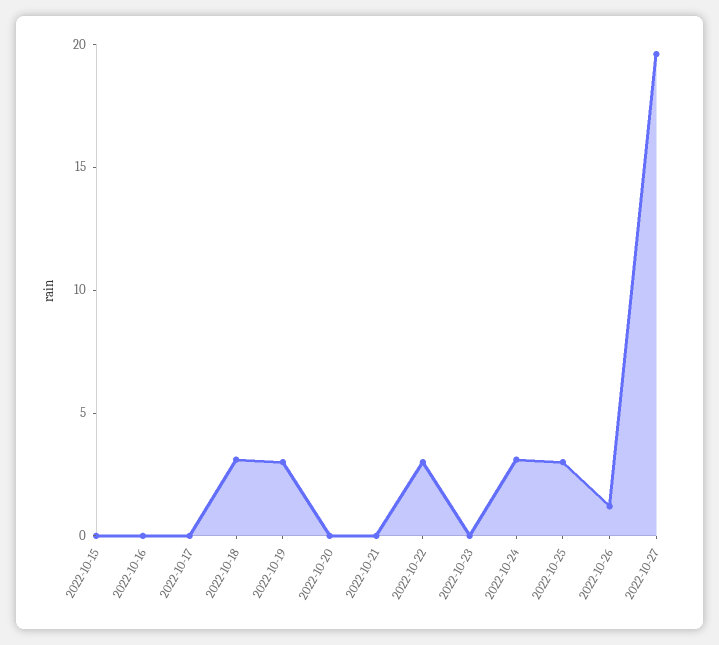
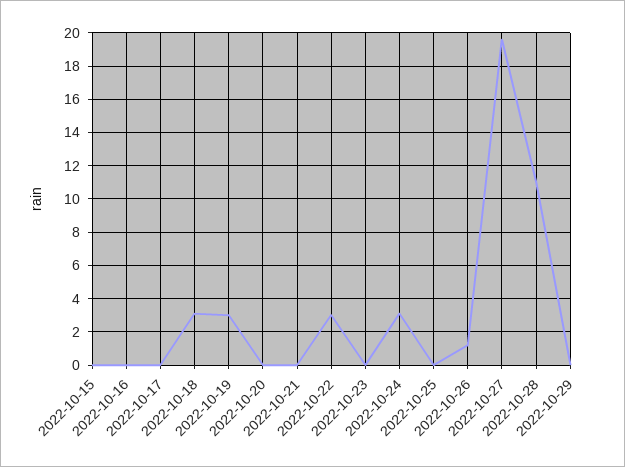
2022-10-25: 3 -> 0
2022-10-28: none -> 11
2022-10-29: none -> 0

